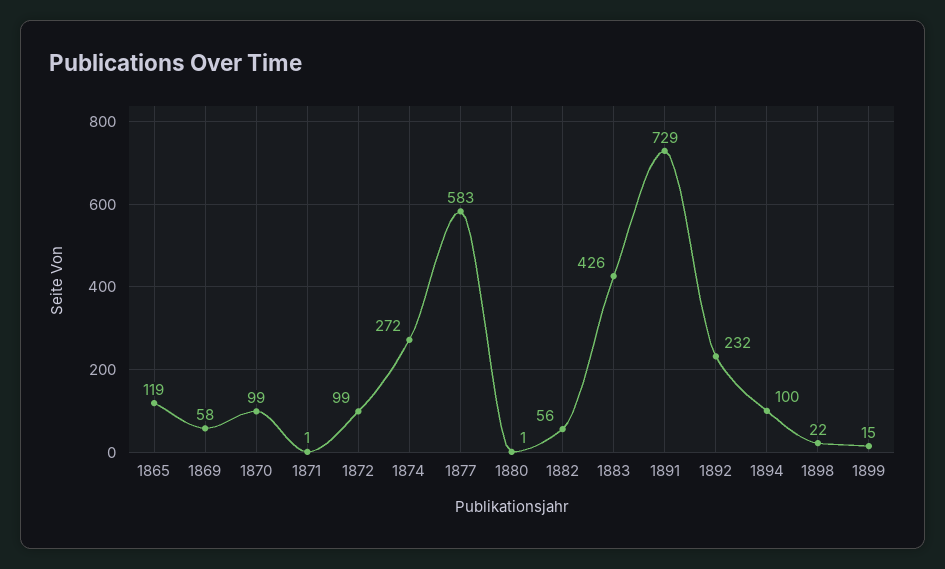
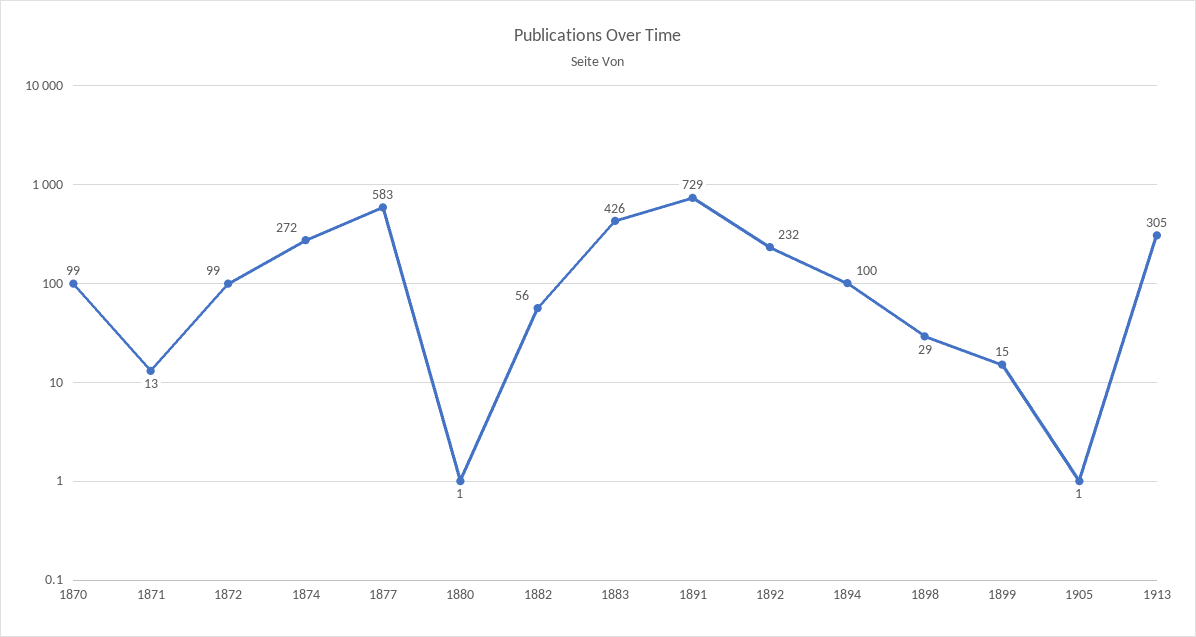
1865: 119 -> none
1869: 58 -> none
1871: 1 -> 13
1898: 22 -> 29
1905: none -> 1
1913: none -> 305

